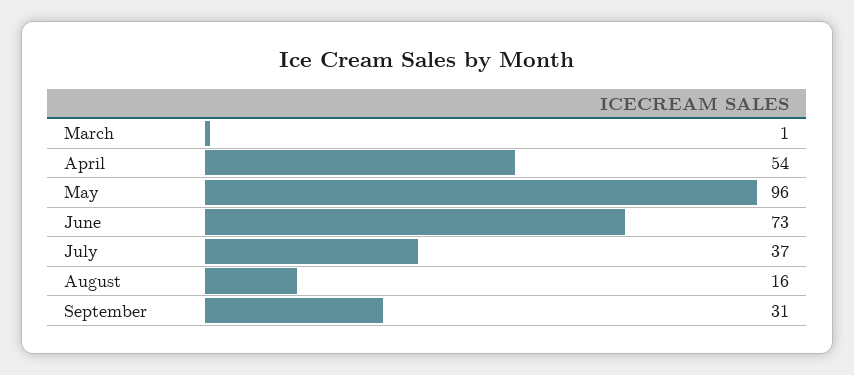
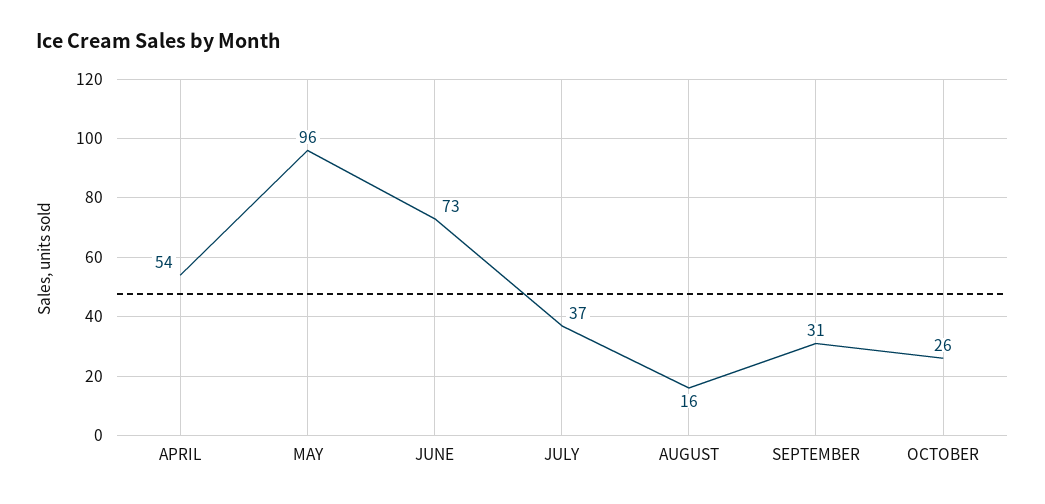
March: 1 -> none
OCTOBER: none -> 26

